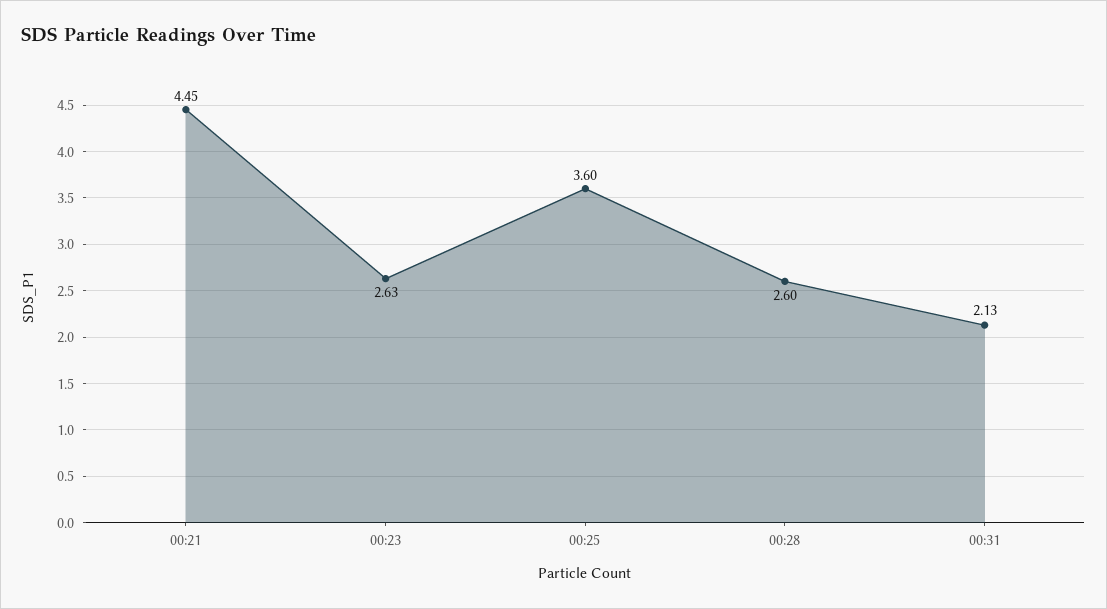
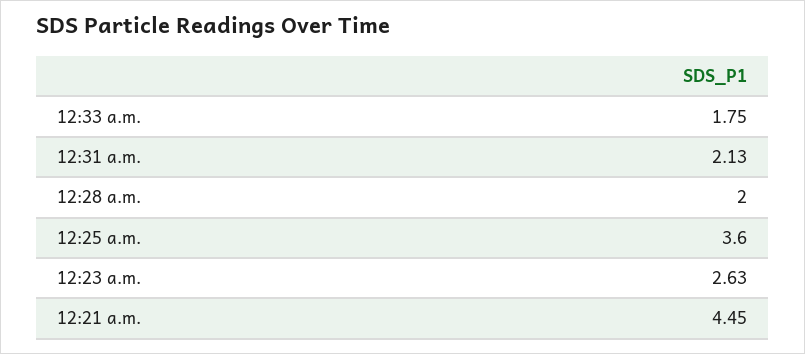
00:28: 2.6 -> 2
12:33 a.m.: none -> 1.75

